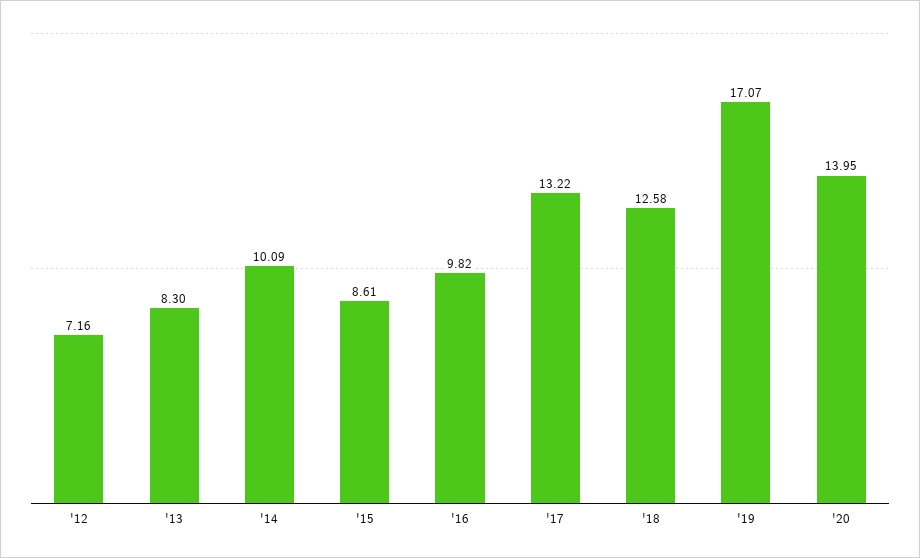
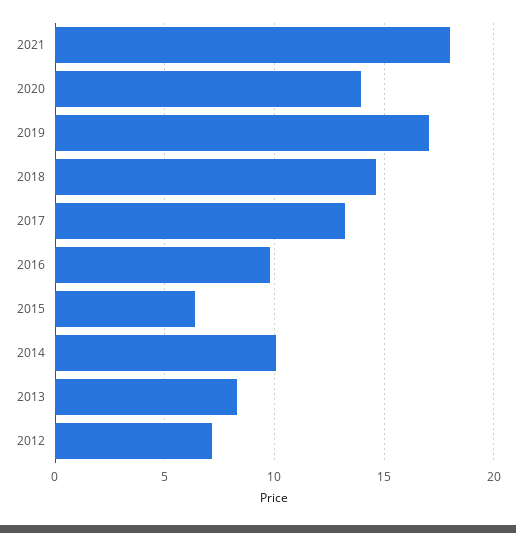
'15: 8.61 -> 6.5
'18: 12.58 -> 14.5
2021: none -> 18

